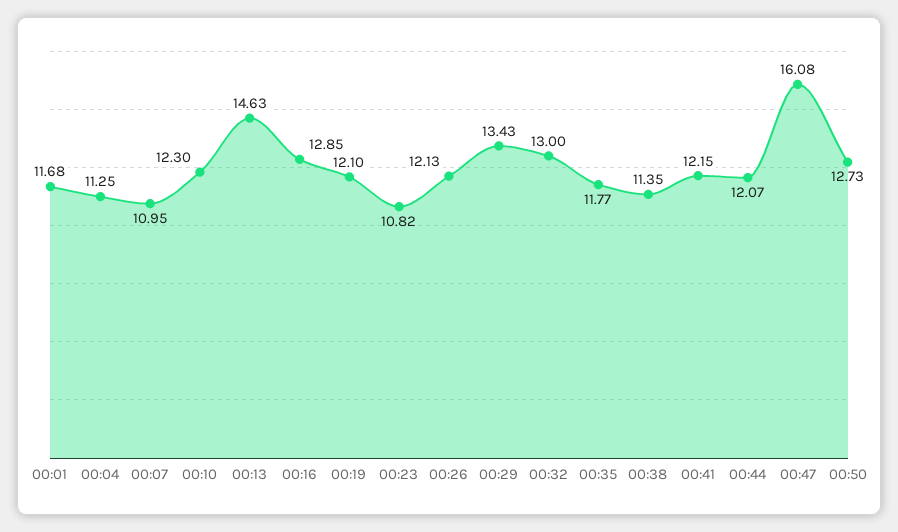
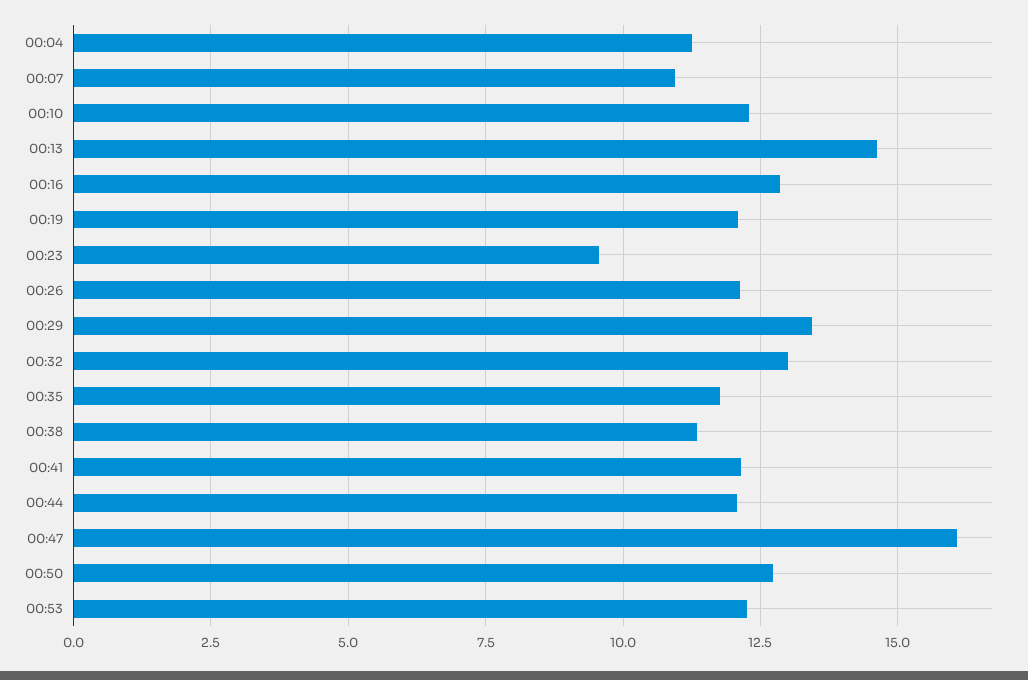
00:01: 11.68 -> none
00:23: 10.82 -> 9.5
00:53: none -> 12.25

